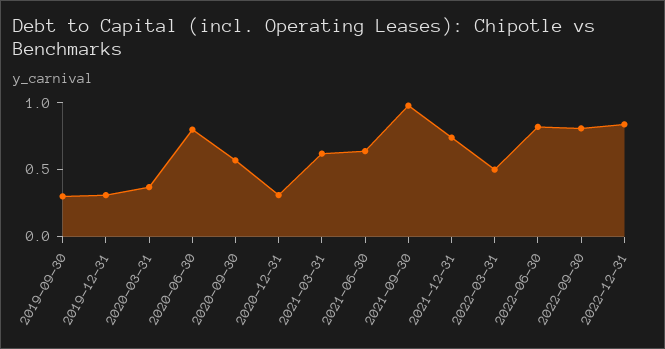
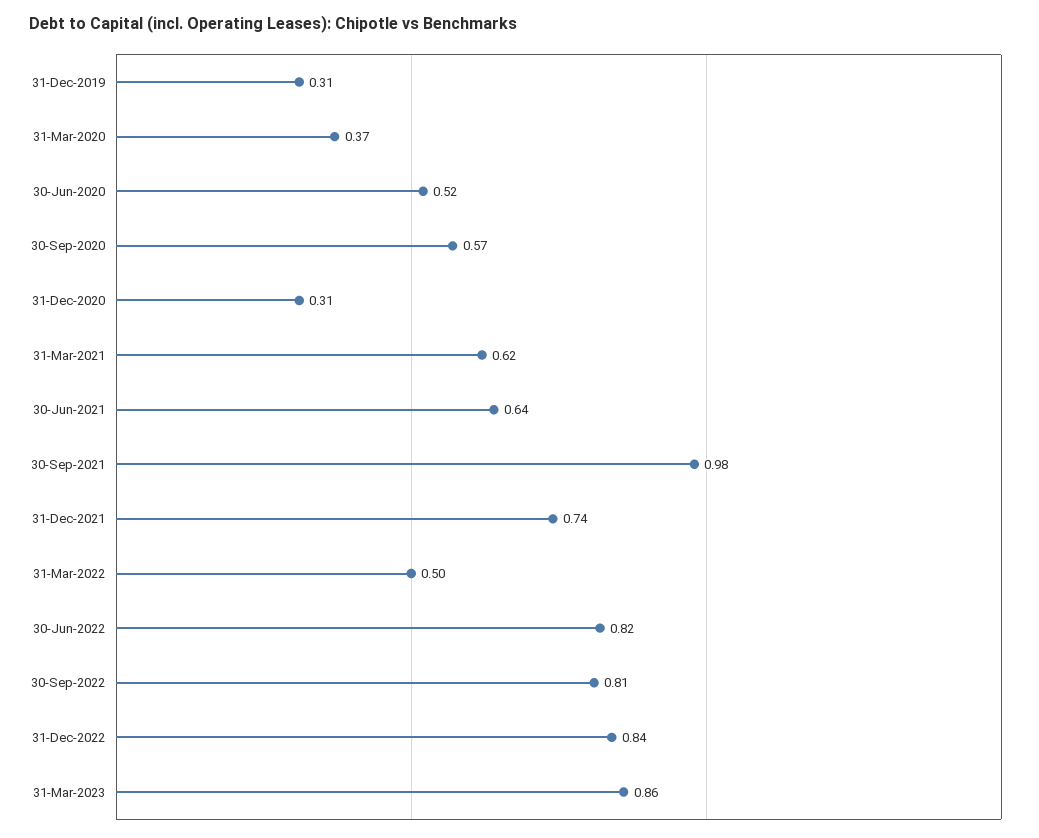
2019-09-30: 0.3 -> none
2020-06-30: 0.8 -> 0.52
31-Mar-2023: none -> 0.86

